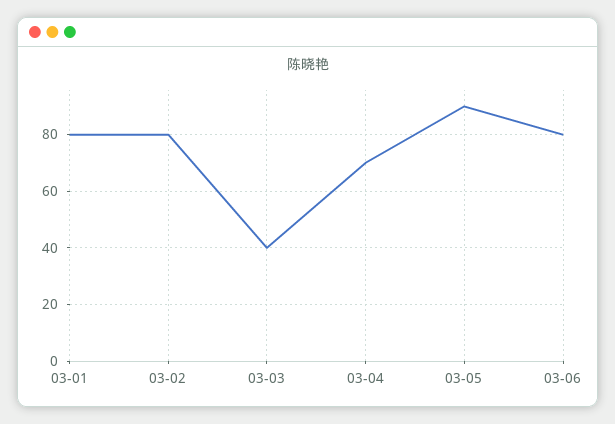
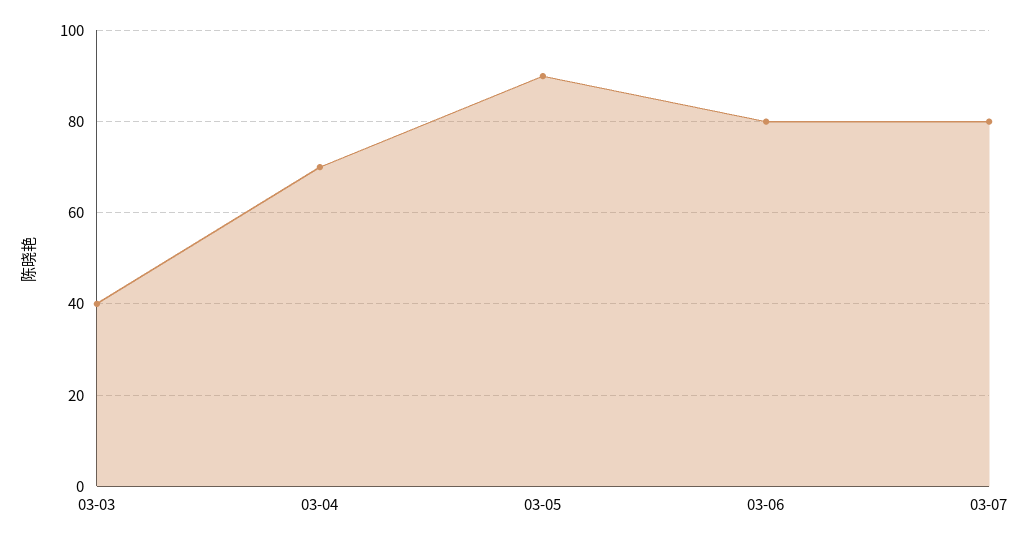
03-01: 80 -> none
03-02: 80 -> none
03-07: none -> 80

